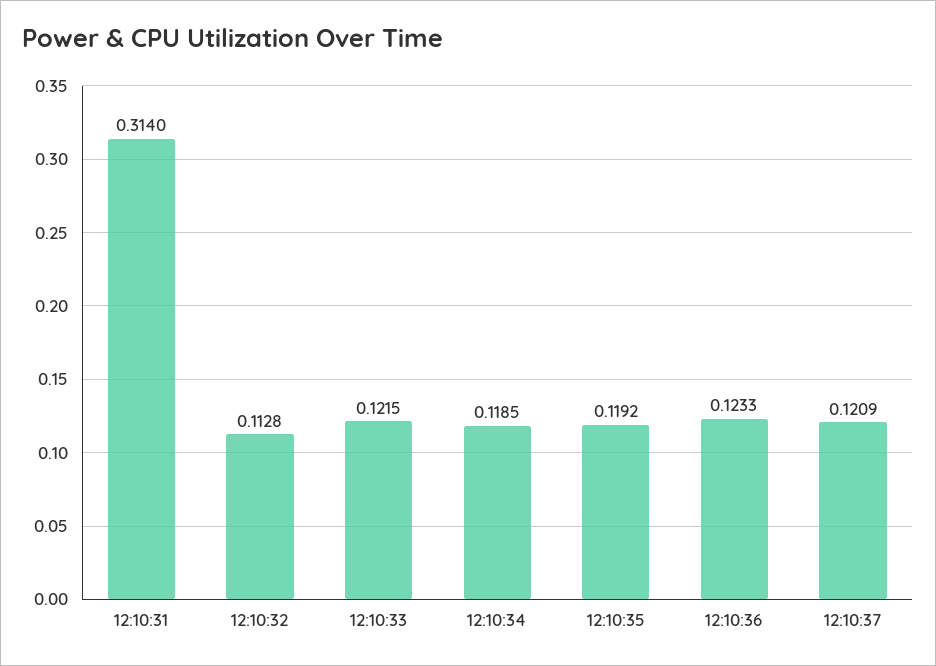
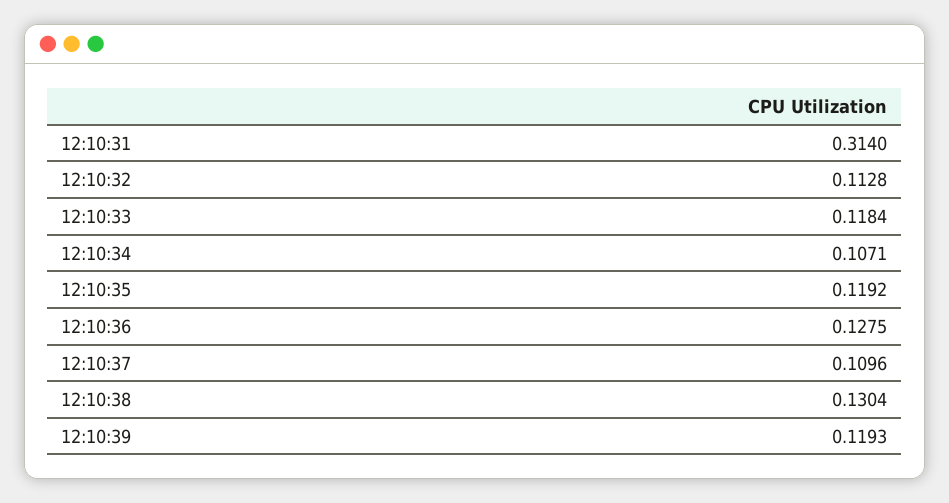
12:10:33: 0.1215 -> 0.1184
12:10:34: 0.1185 -> 0.1071
12:10:36: 0.1233 -> 0.1275
12:10:37: 0.1209 -> 0.1096
12:10:38: none -> 0.1304
12:10:39: none -> 0.1193

